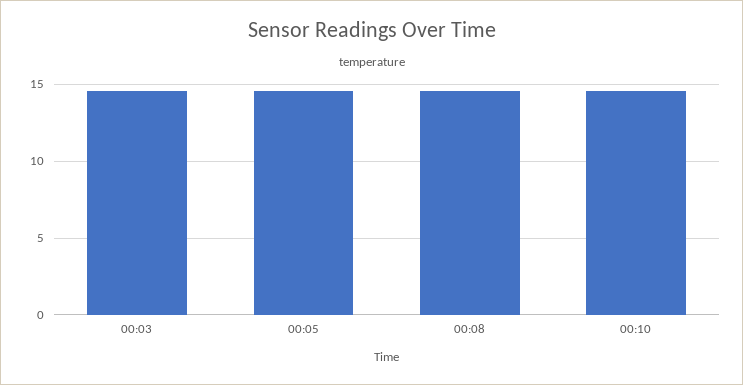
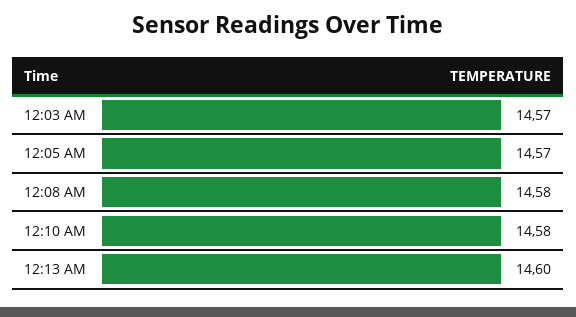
12:13 AM: none -> 14.6

